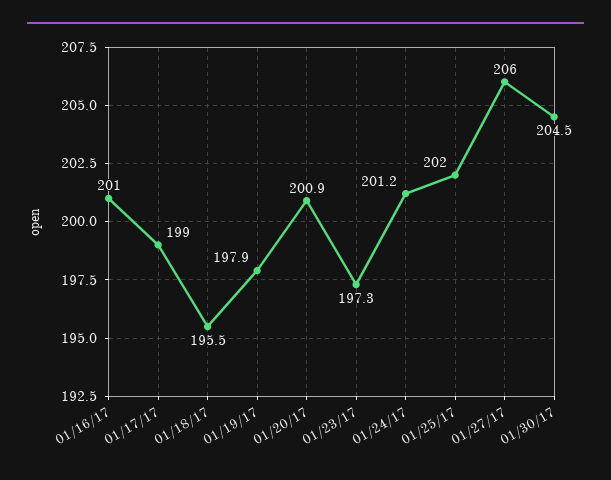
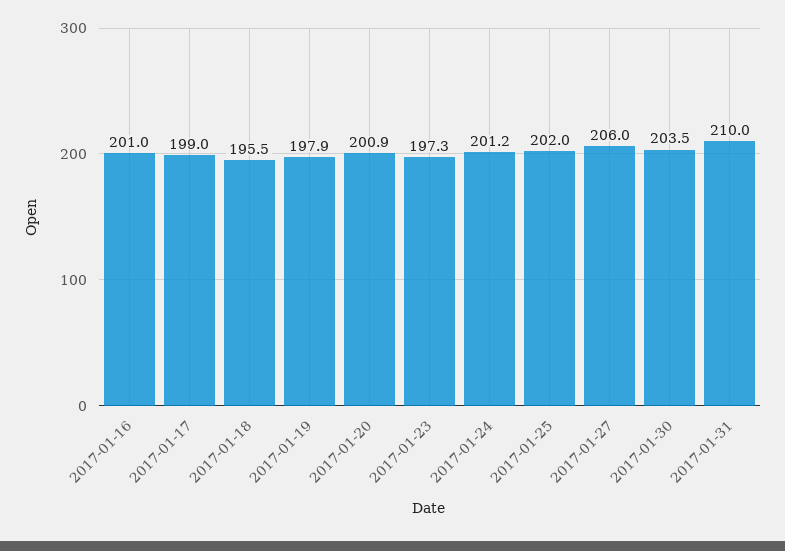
01/30/17: 204.5 -> 203.5
2017-01-31: none -> 210

